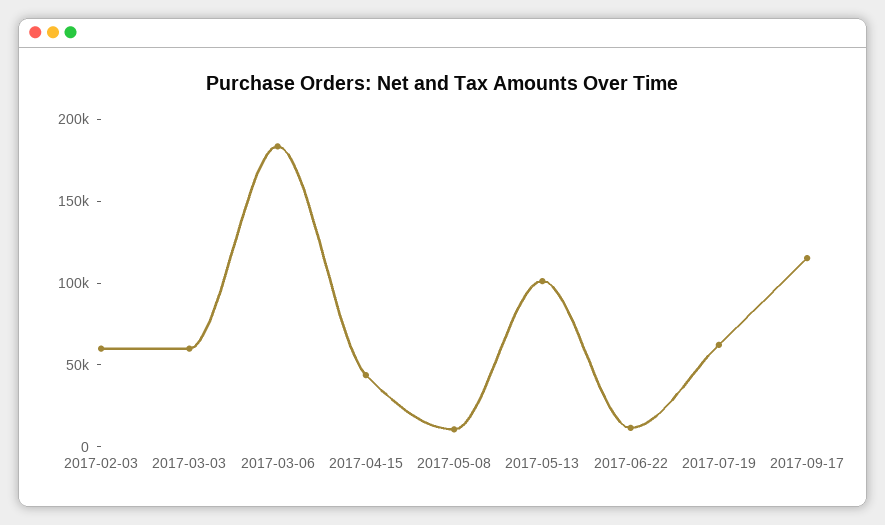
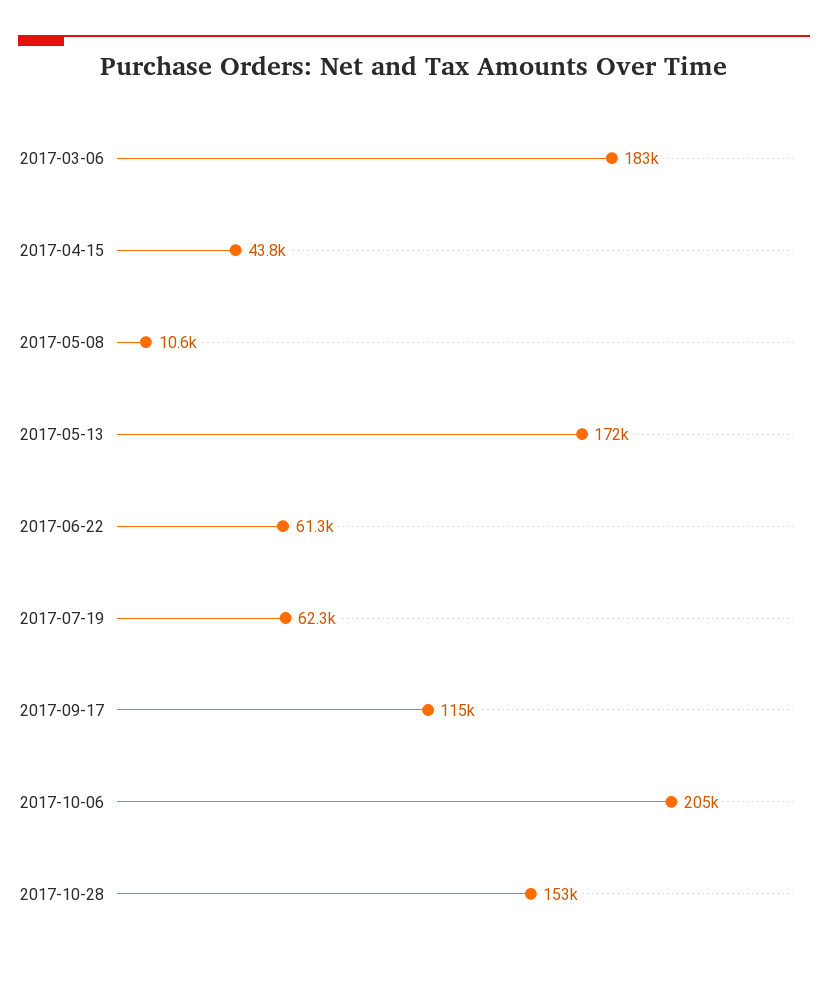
2017-02-03: 60000 -> none
2017-03-03: 60000 -> none
2017-05-13: 100000 -> 172000
2017-06-22: 10000 -> 61300
2017-10-06: none -> 205000
2017-10-28: none -> 153000

